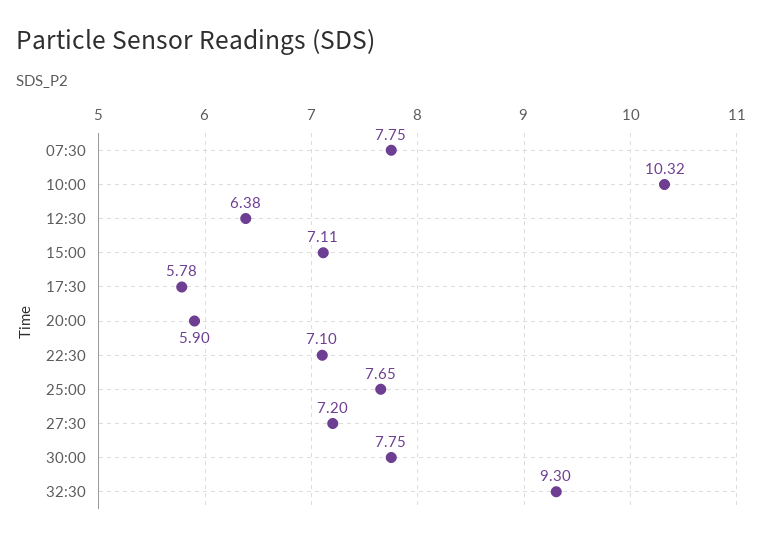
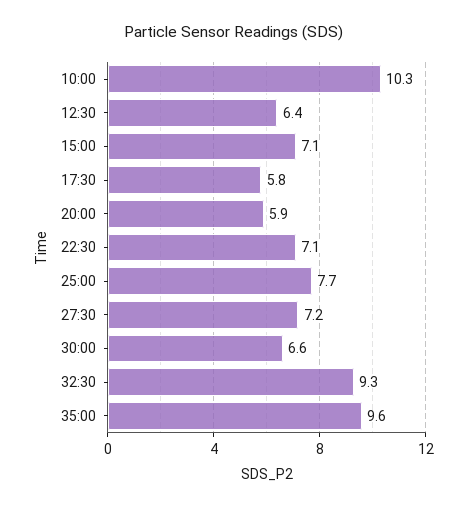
07:30: 7.75 -> none
30:00: 7.75 -> 6.6
35:00: none -> 9.6

